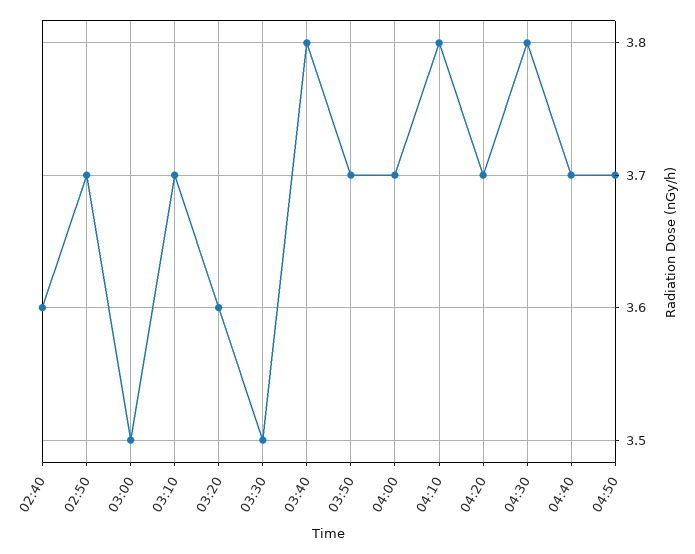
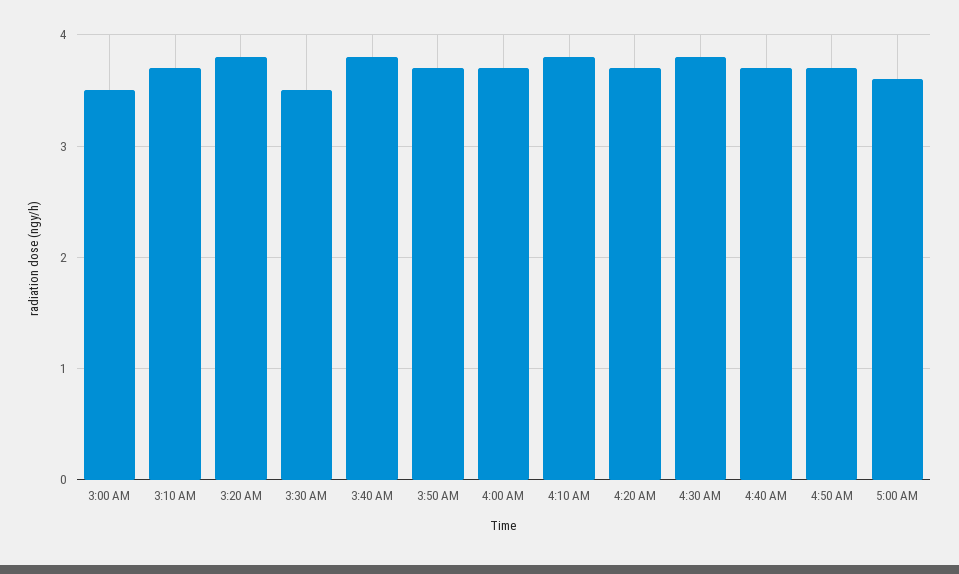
02:40: 3.6 -> none
02:50: 3.7 -> none
03:20: 3.6 -> 3.8
5:00 AM: none -> 3.6

